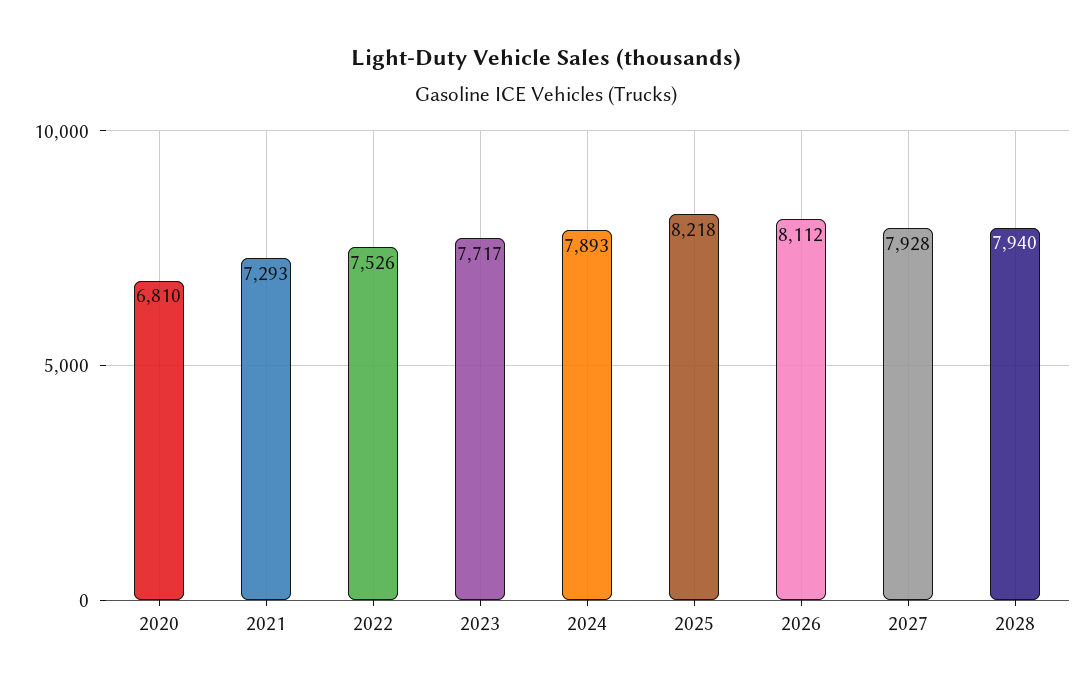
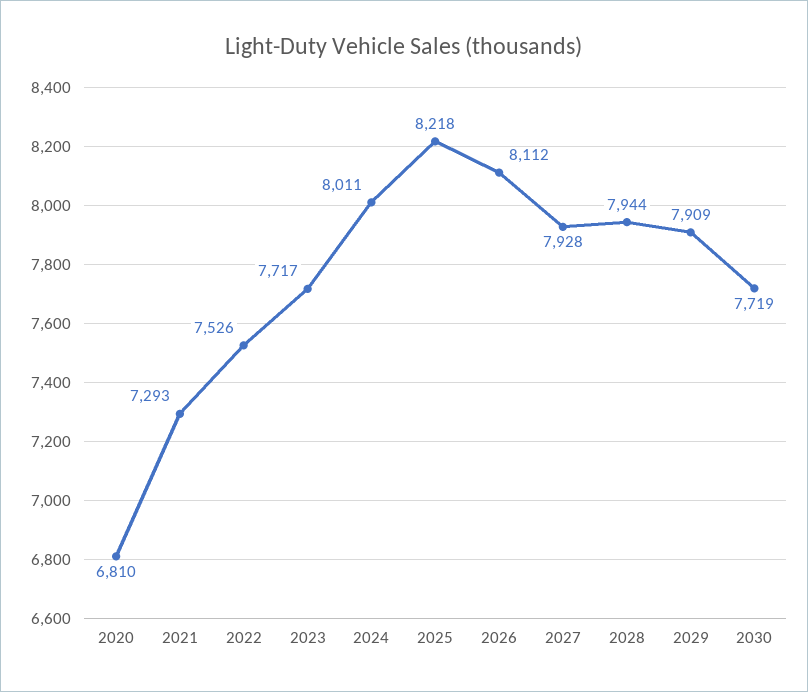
2024: 7893 -> 8011
2028: 7940 -> 7944
2029: none -> 7909
2030: none -> 7719

